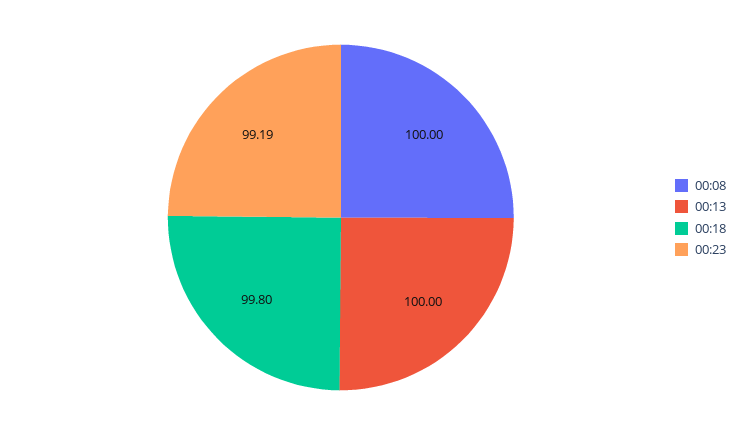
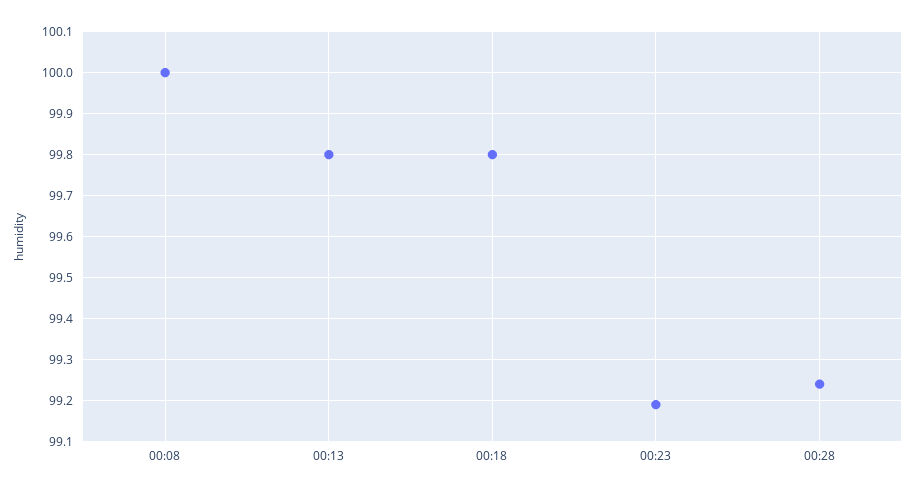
00:13: 100 -> 99.8
00:28: none -> 99.25

